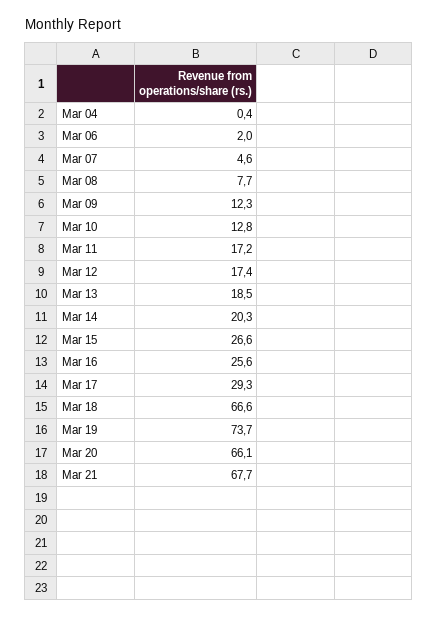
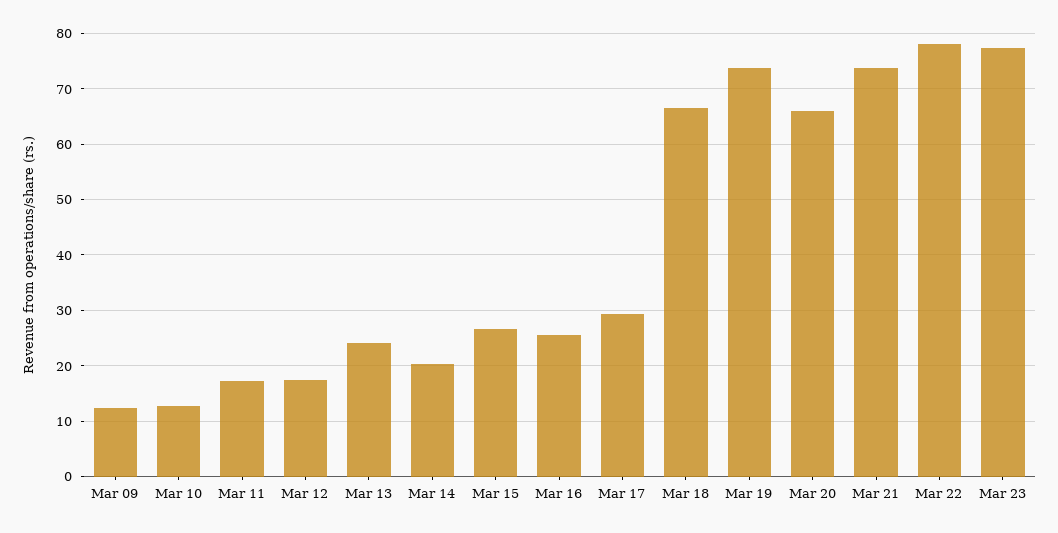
Mar 04: 0.4 -> none
Mar 06: 2 -> none
Mar 07: 4.6 -> none
Mar 08: 7.7 -> none
Mar 13: 18.5 -> 24
Mar 21: 67.7 -> 74
Mar 22: none -> 78
Mar 23: none -> 78

